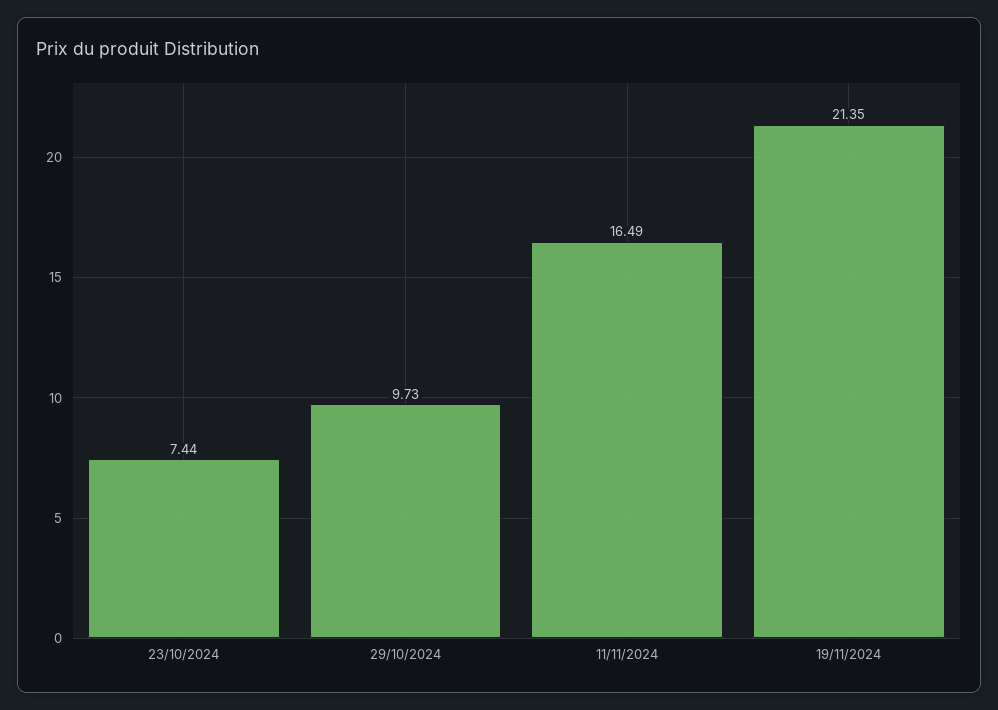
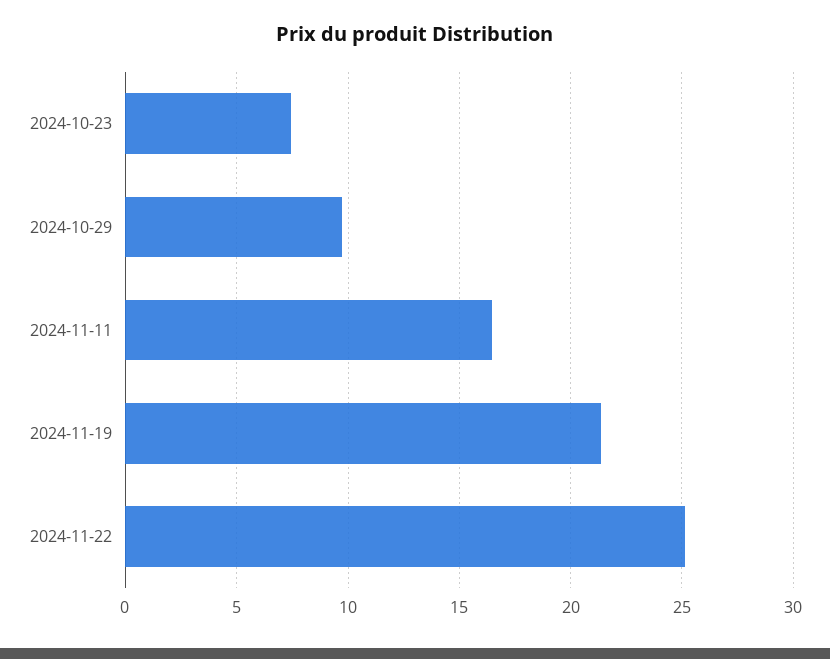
2024-11-22: none -> 25

